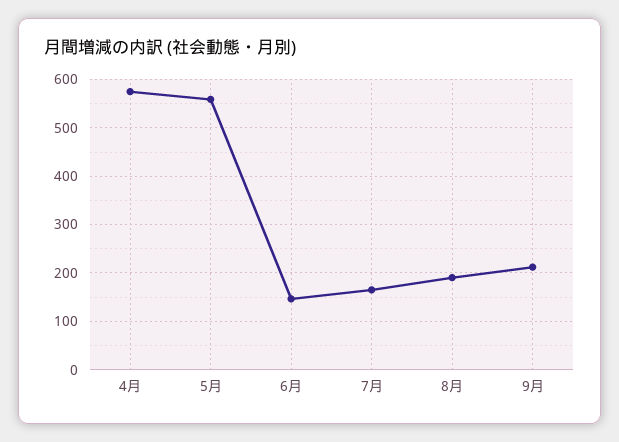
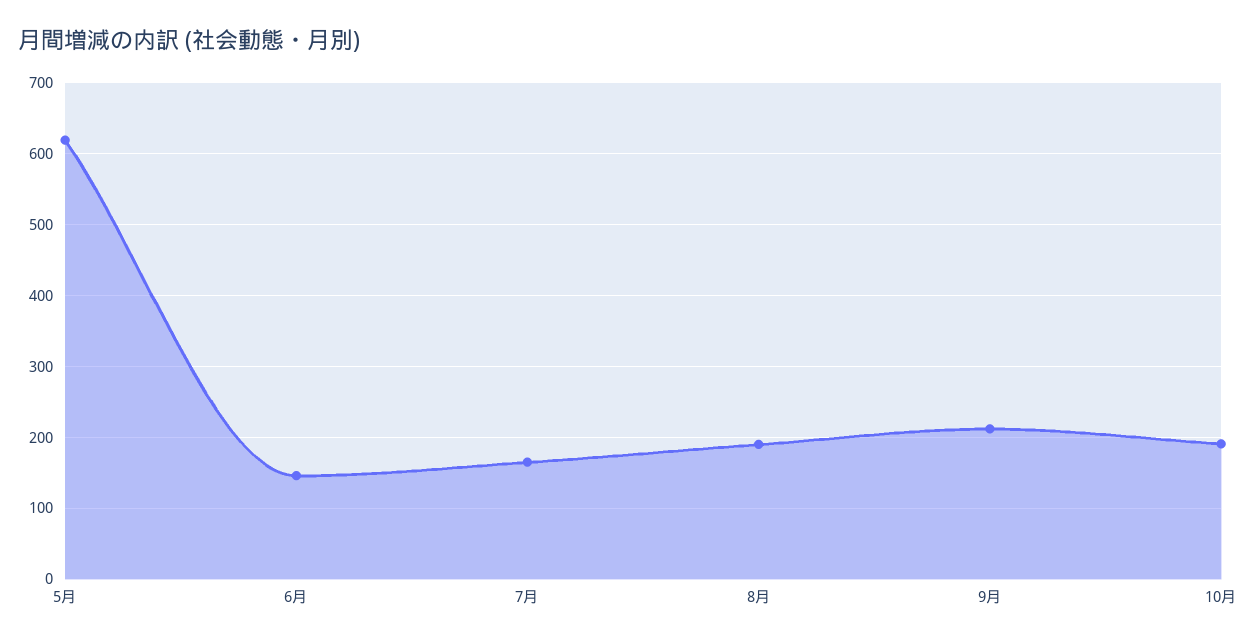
4月: 580 -> none
5月: 560 -> 620
10月: none -> 190

